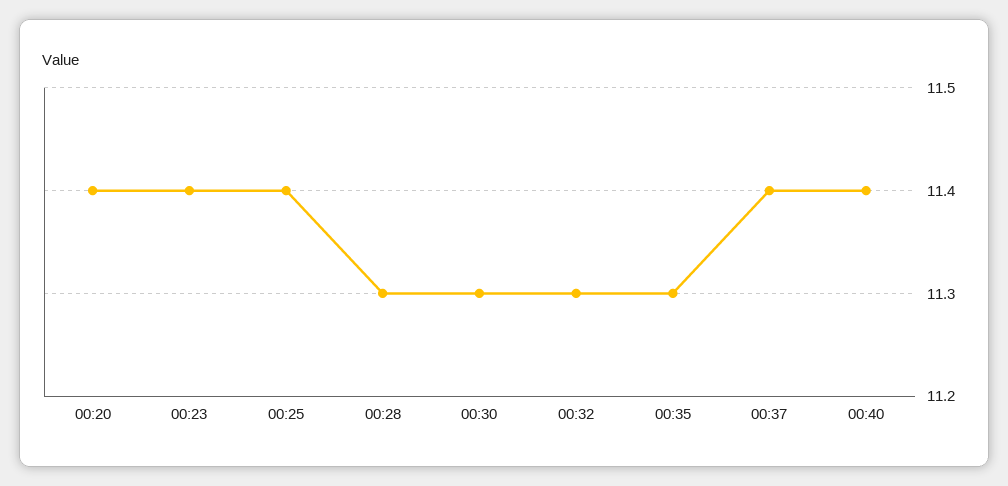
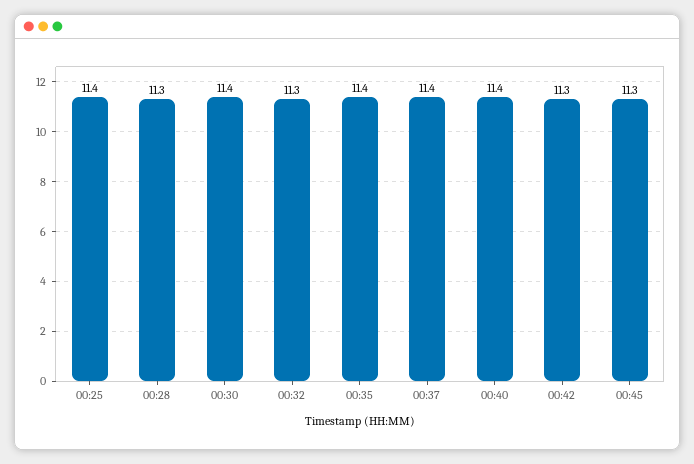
00:20: 11.4 -> none
00:23: 11.4 -> none
00:30: 11.3 -> 11.4
00:35: 11.3 -> 11.4
00:42: none -> 11.3
00:45: none -> 11.3

